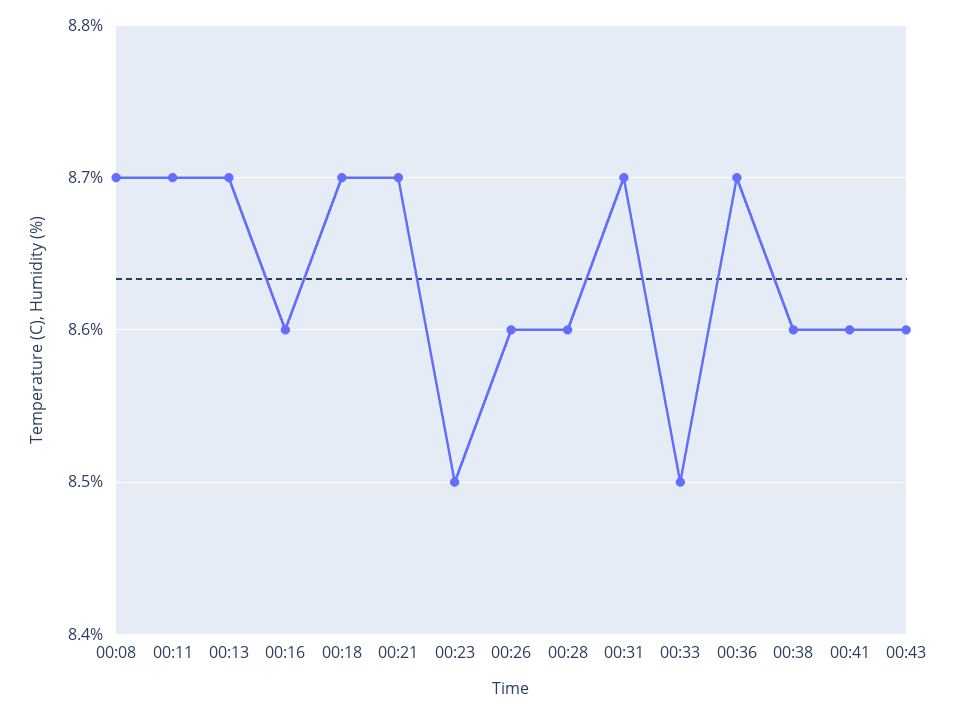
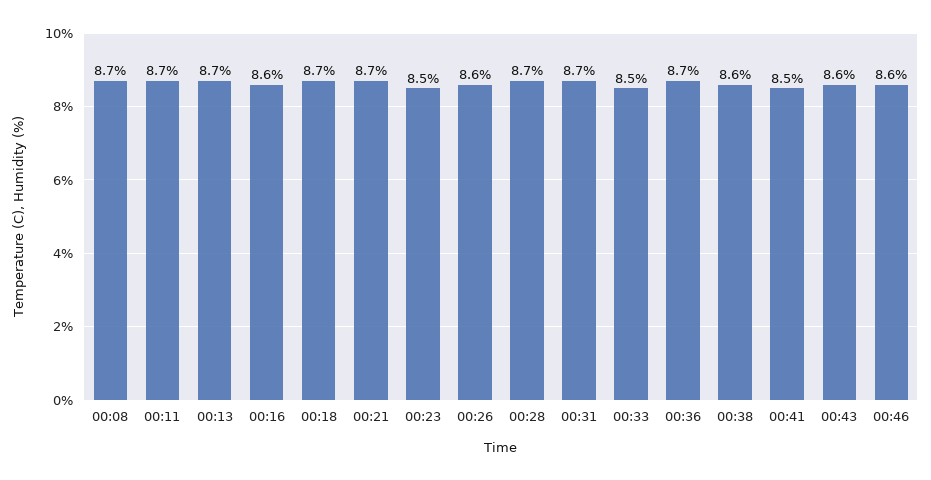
00:28: 8.6 -> 8.7
00:41: 8.6 -> 8.5
00:46: none -> 8.6

